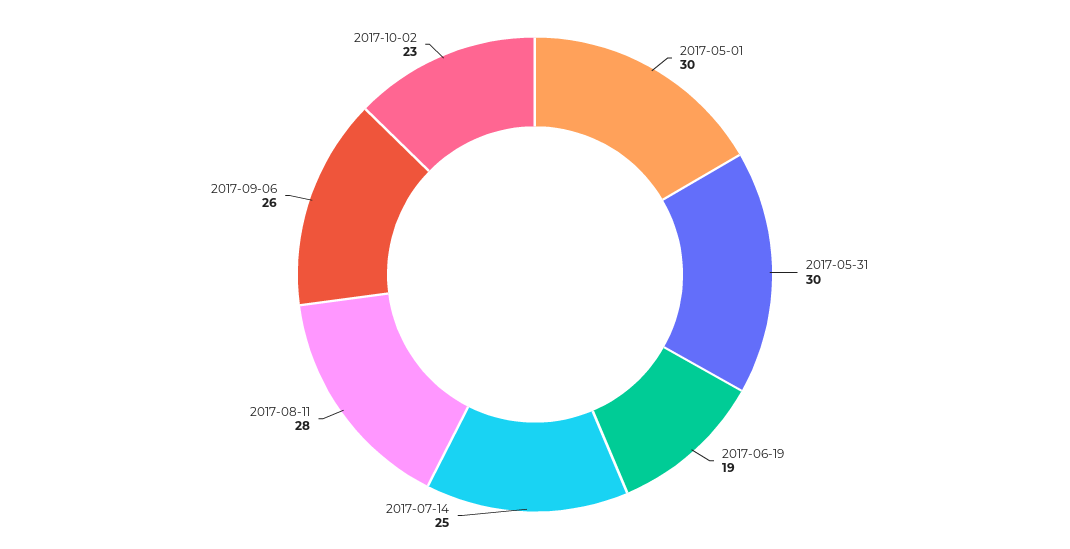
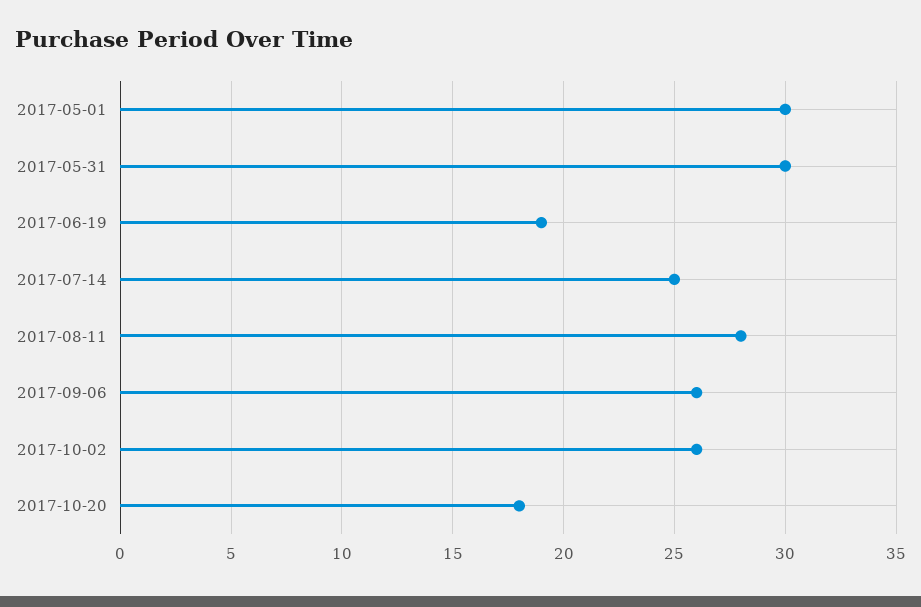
2017-10-02: 23 -> 26
2017-10-20: none -> 18

